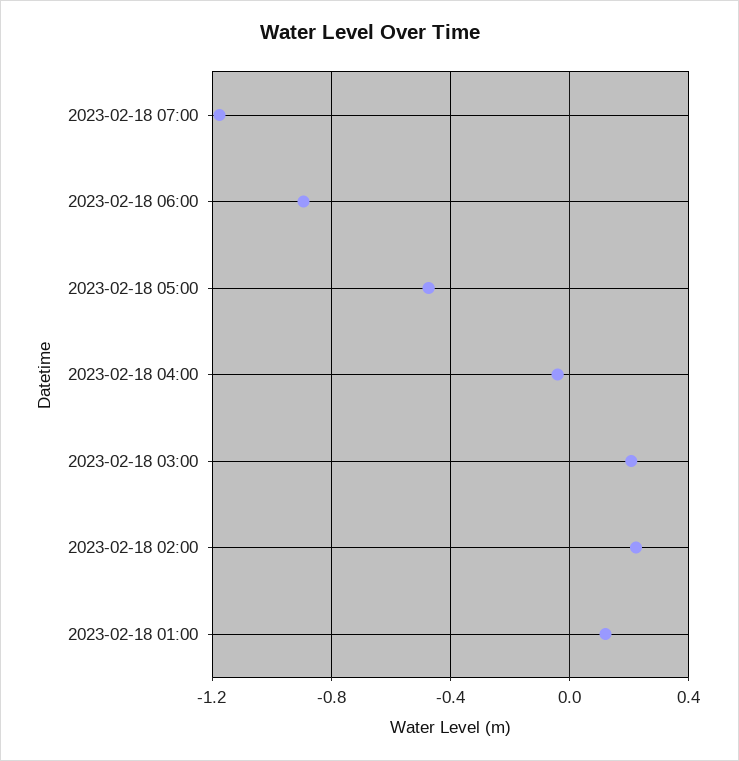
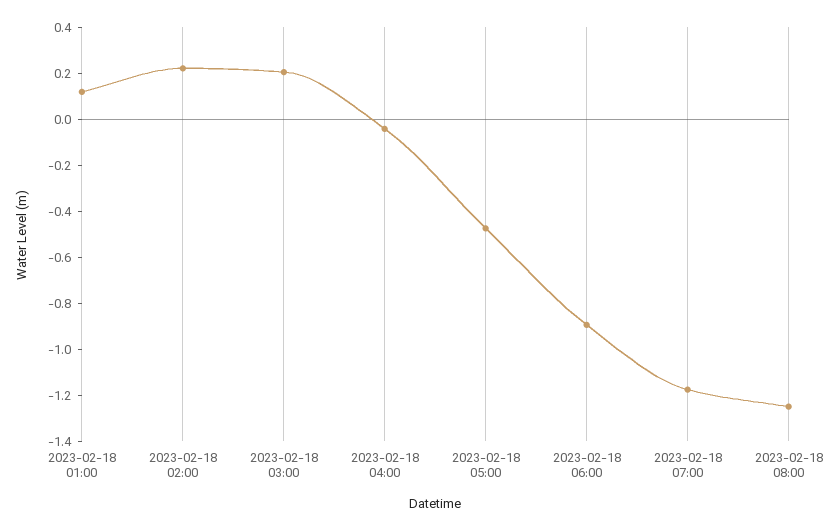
2023-02-18 08:00: none -> -1.25

